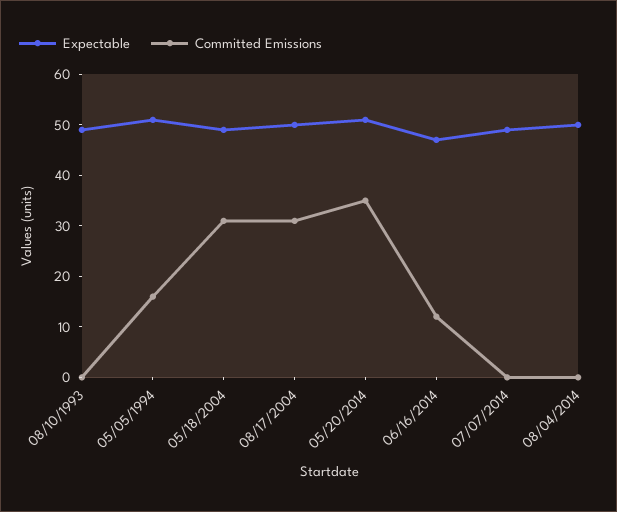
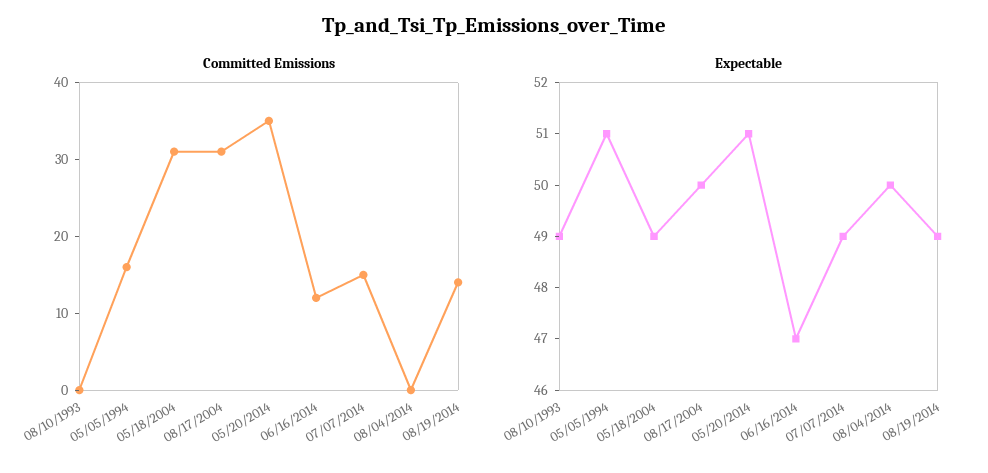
Committed Emissions, 07/07/2014: 0 -> 15
Committed Emissions, 08/19/2014: none -> 15
Expectable, 08/19/2014: none -> 49

